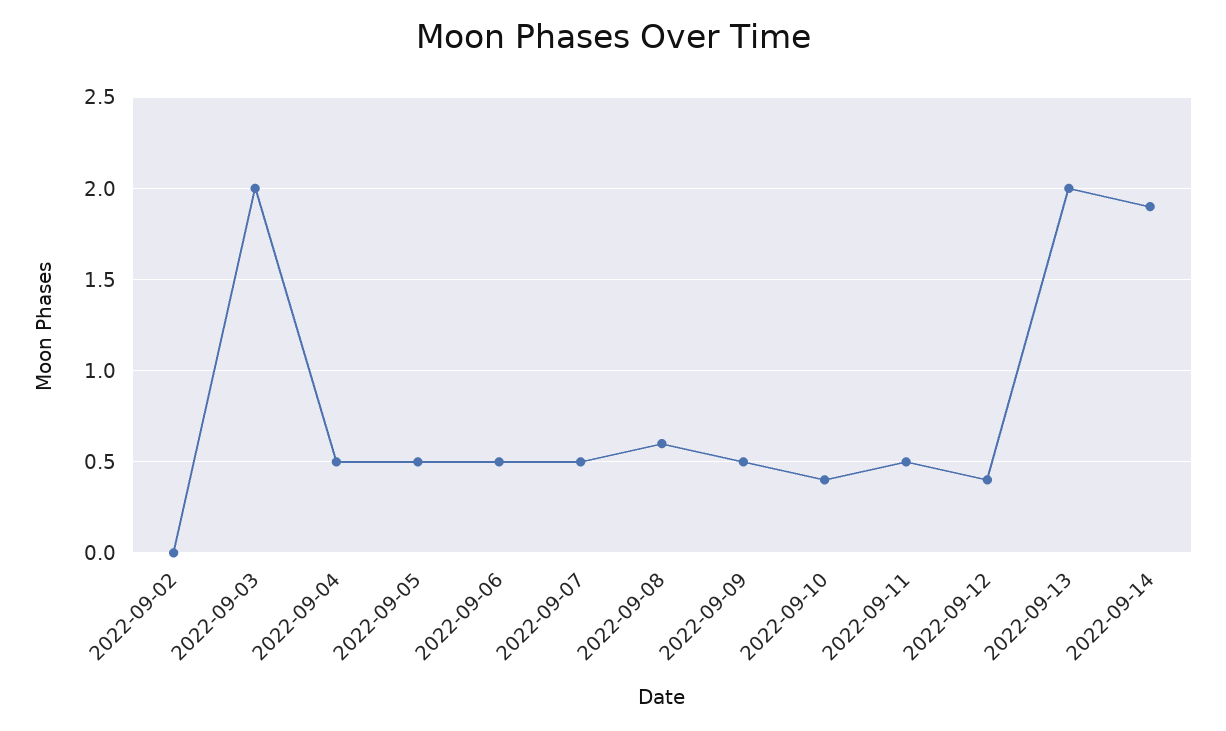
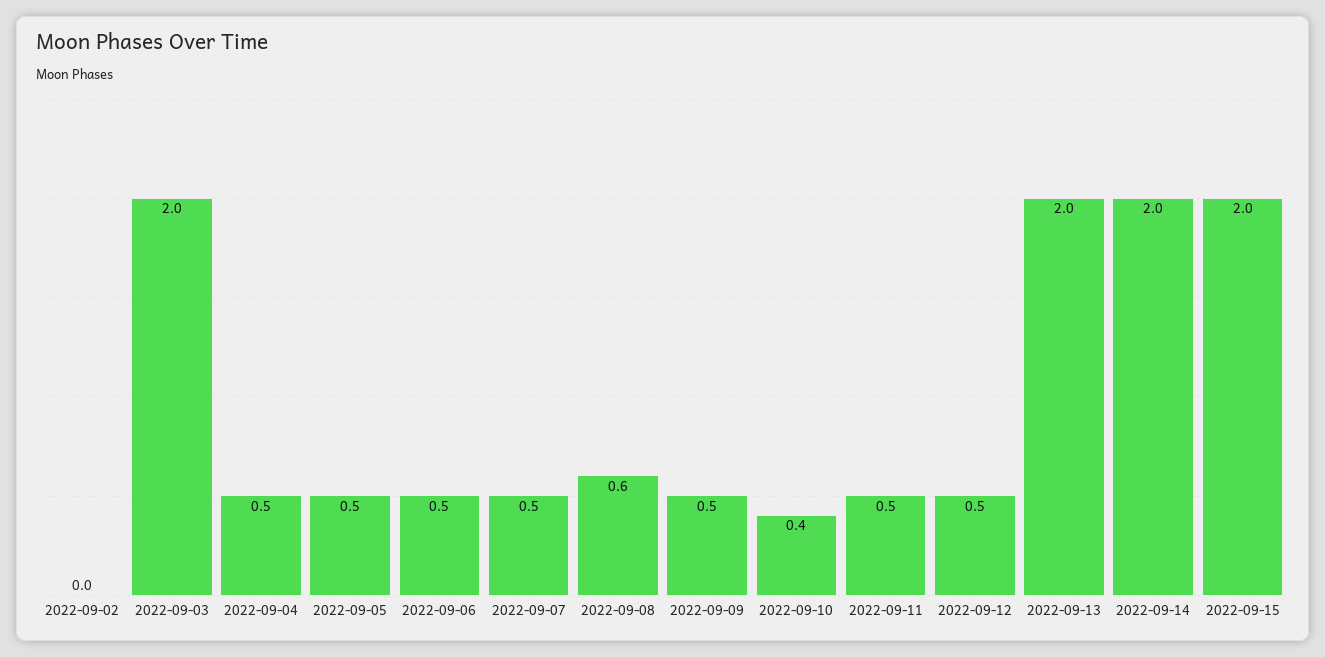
2022-09-12: 0.4 -> 0.5
2022-09-14: 1.9 -> 2
2022-09-15: none -> 2

